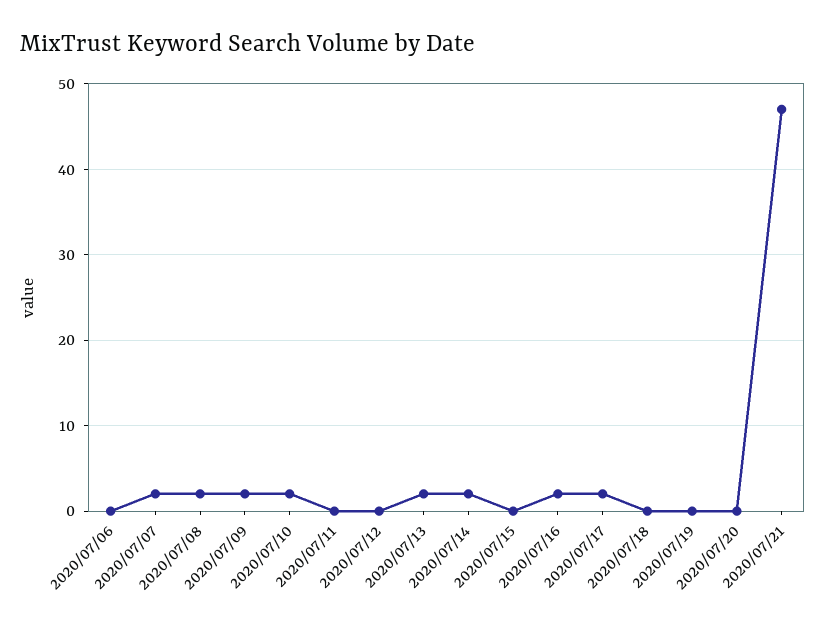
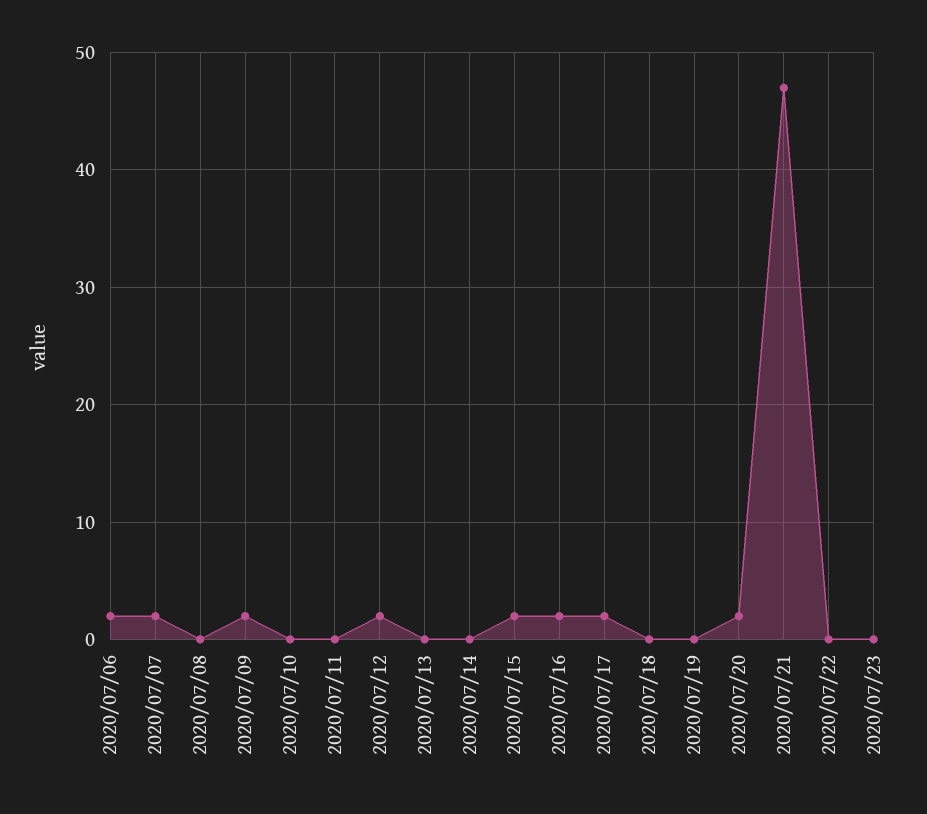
2020/07/06: 0 -> 2
2020/07/08: 2 -> 0
2020/07/10: 2 -> 0
2020/07/12: 0 -> 2
2020/07/13: 2 -> 0
2020/07/14: 2 -> 0
2020/07/15: 0 -> 2
2020/07/20: 0 -> 2
2020/07/22: none -> 0
2020/07/23: none -> 0

